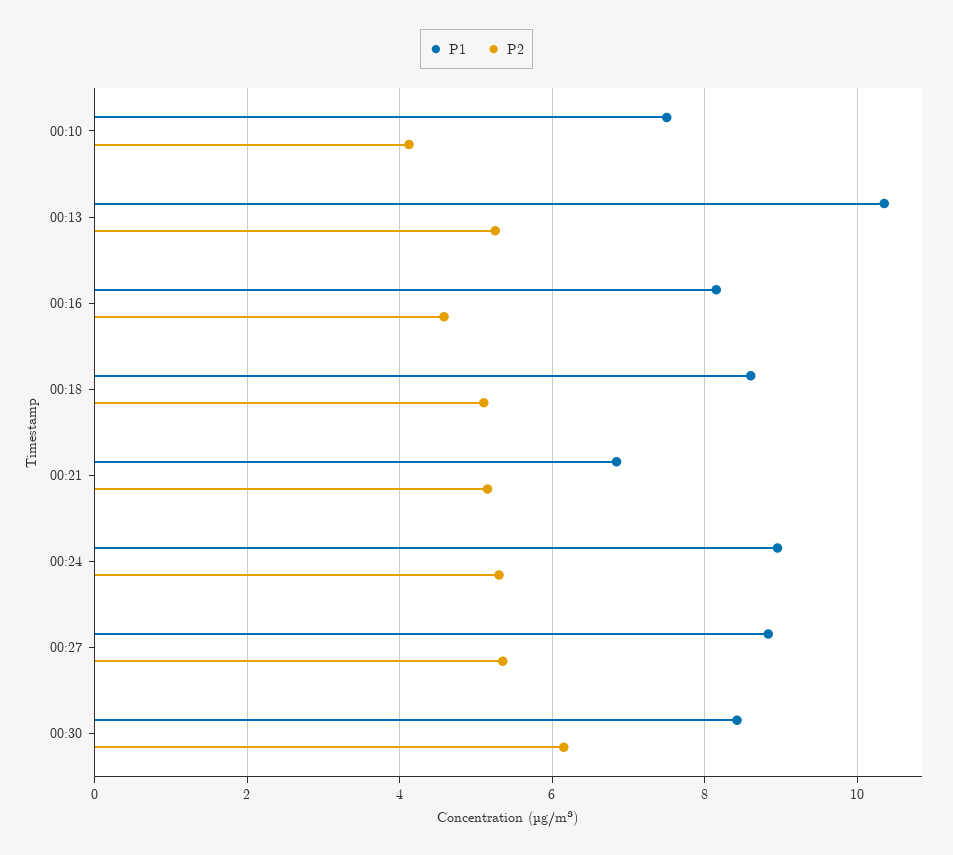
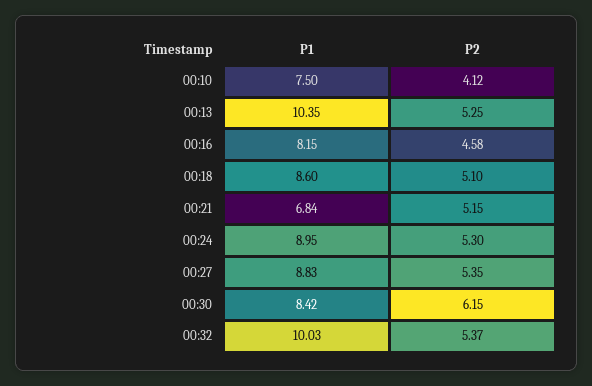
P1, 00:32: none -> 10.03
P2, 00:32: none -> 5.37

